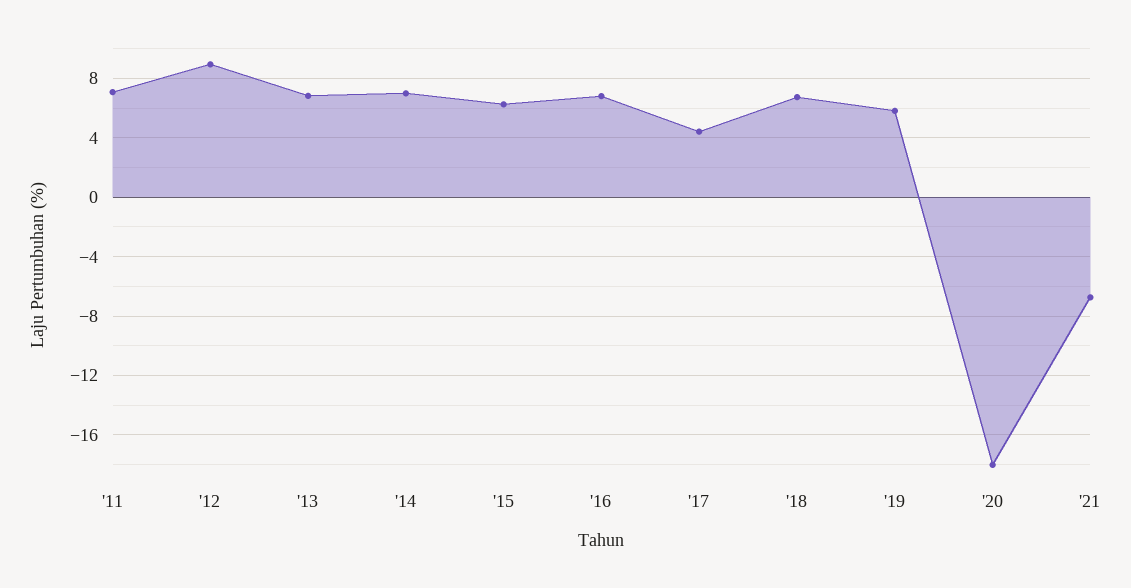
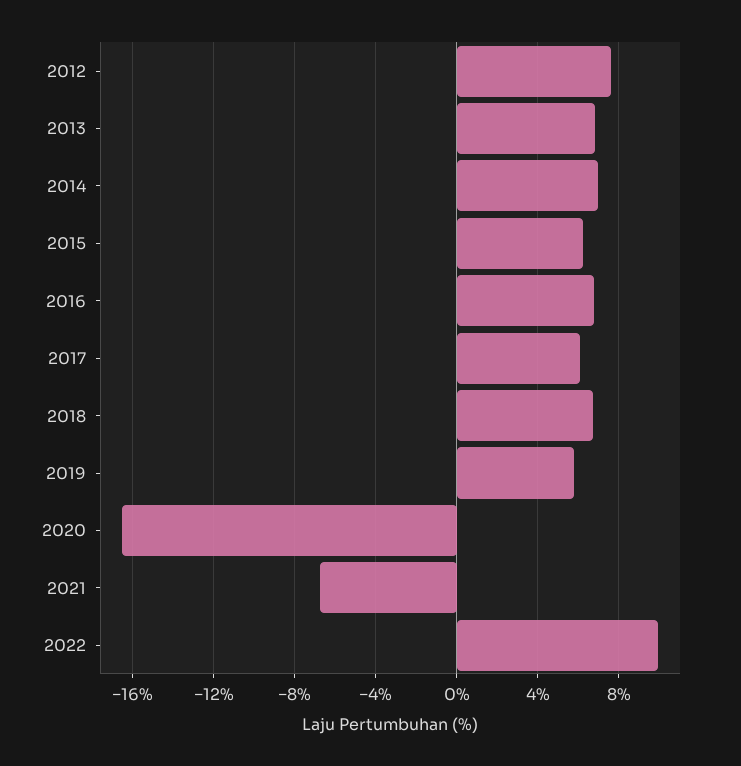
'11: 7 -> none
'12: 9 -> 7.5
'17: 4.5 -> 6
'20: -18 -> -16.5
2022: none -> 10

